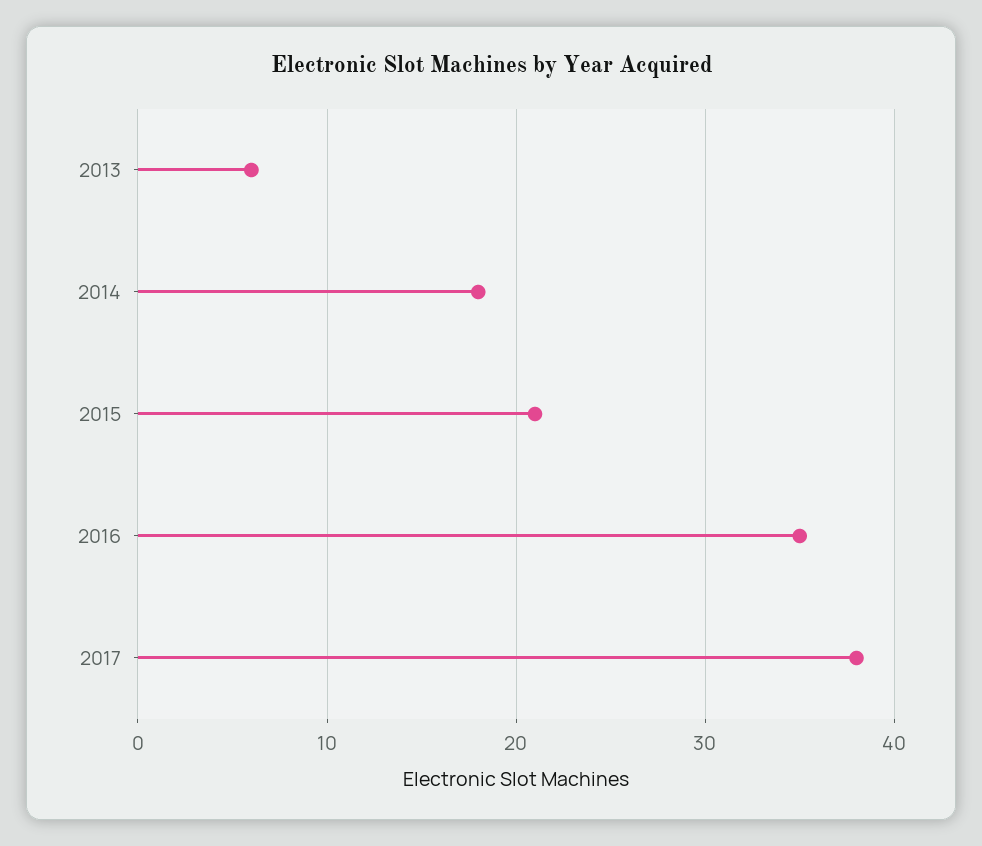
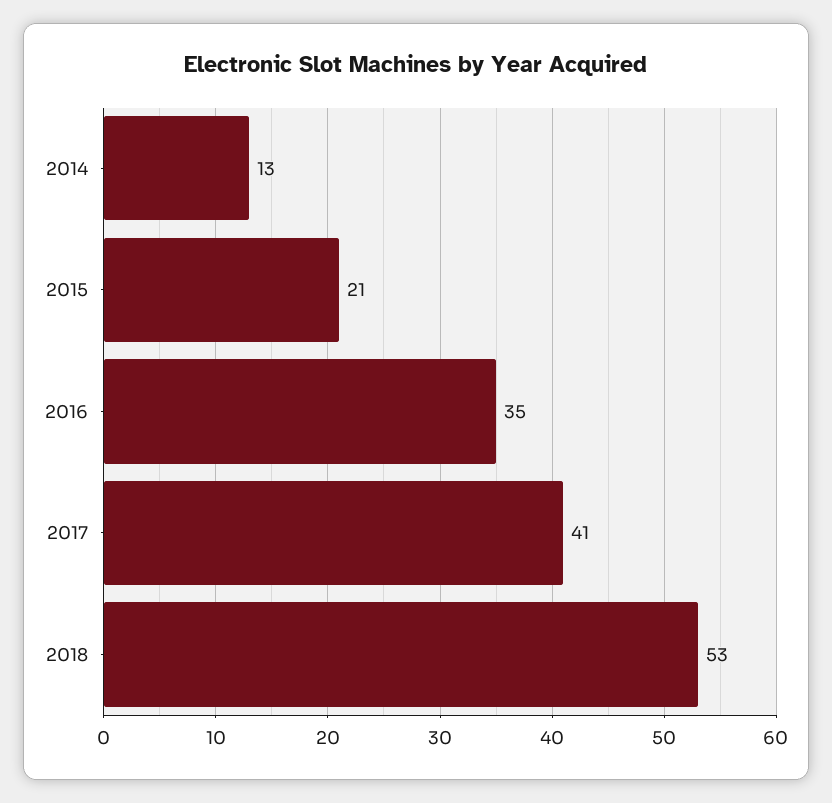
2013: 6 -> none
2014: 18 -> 13
2017: 38 -> 41
2018: none -> 53

